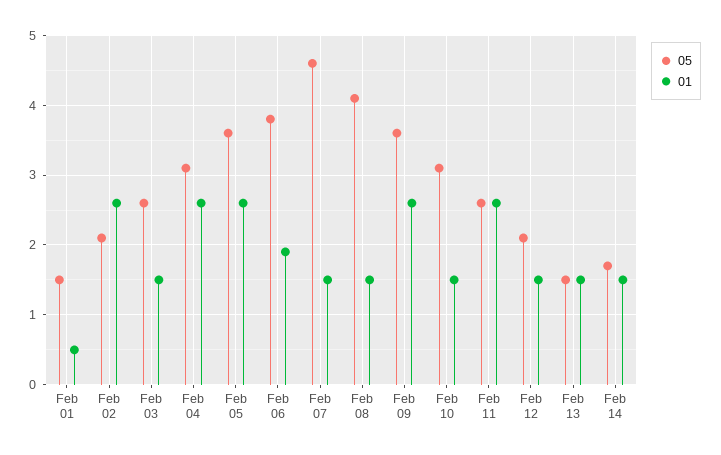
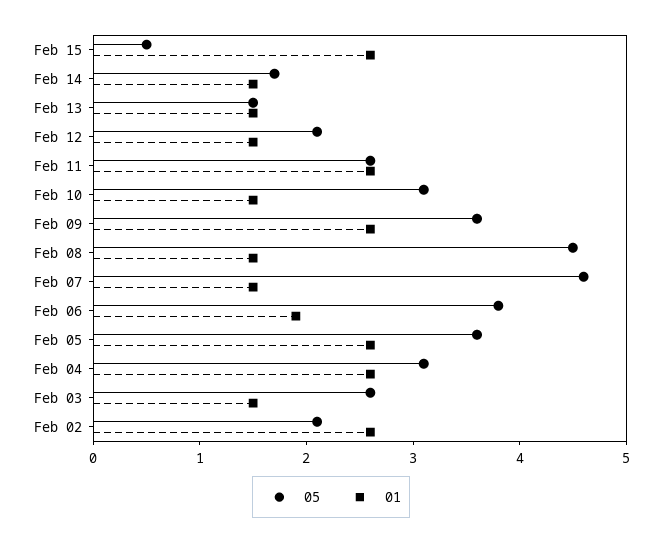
05, Feb 01: 1.5 -> none
01, Feb 01: 0.5 -> none
05, Feb 08: 4.1 -> 4.5
05, Feb 15: none -> 0.5
01, Feb 15: none -> 2.6

